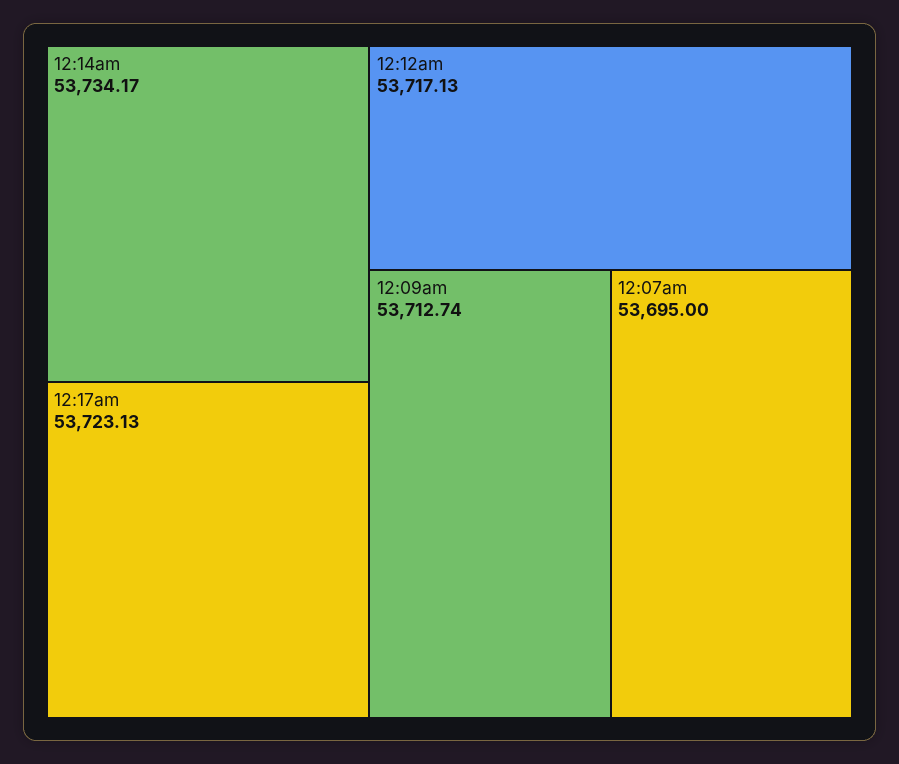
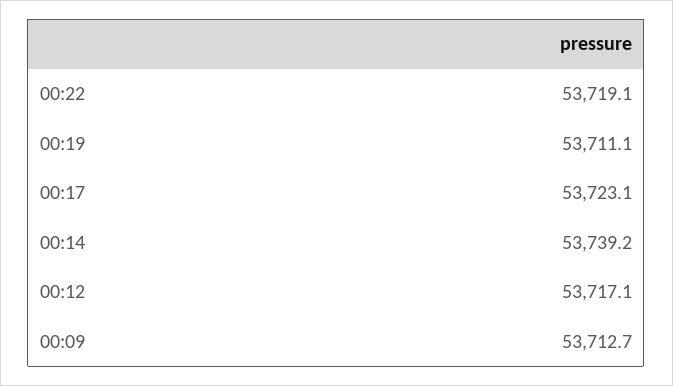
12:14am: 53734.17 -> 53739.2
12:07am: 53695 -> none
00:22: none -> 53719.1
00:19: none -> 53711.1

